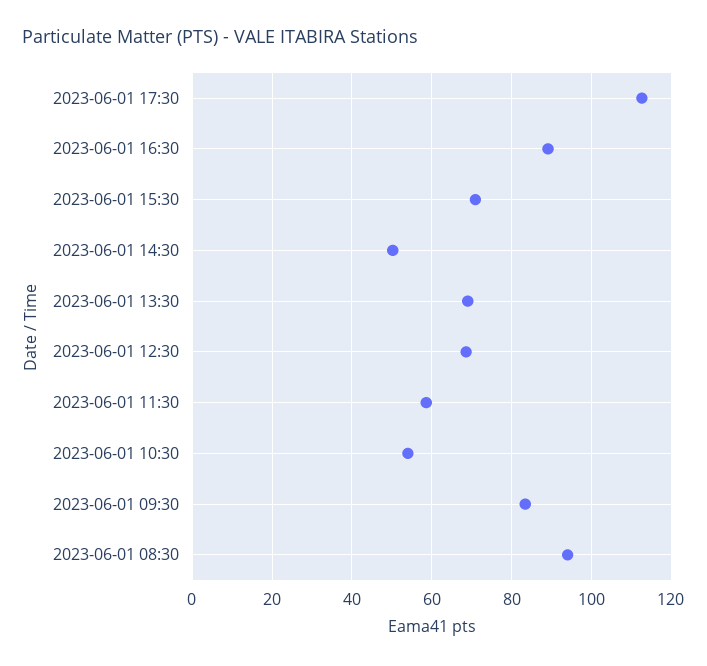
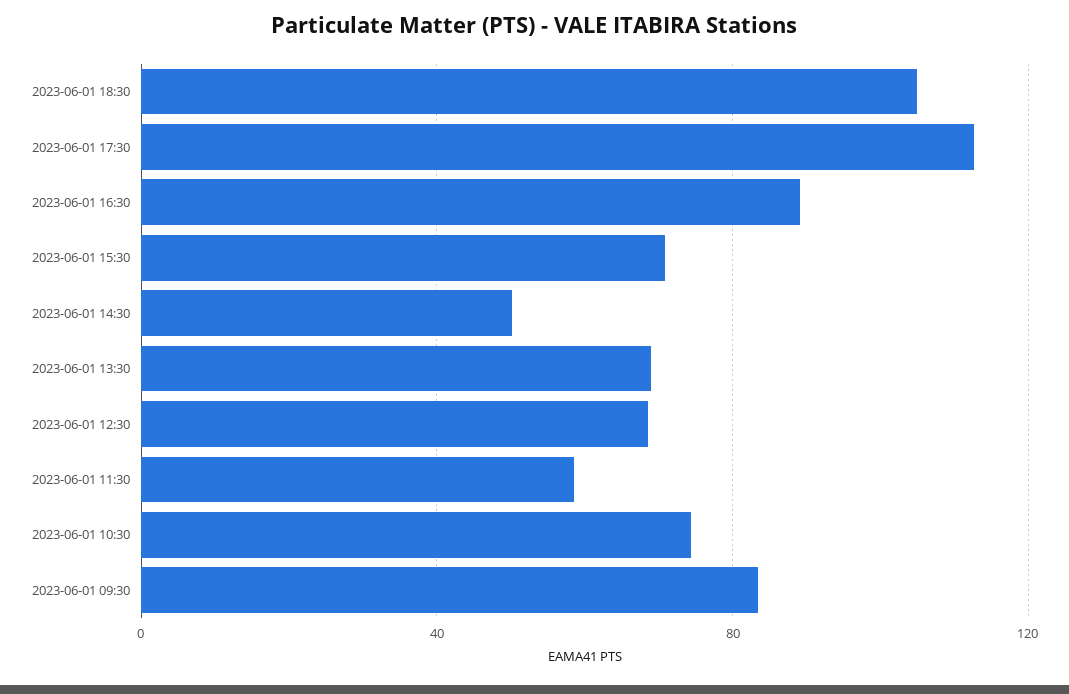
2023-06-01 10:30: 54 -> 75
2023-06-01 08:30: 94 -> none
2023-06-01 18:30: none -> 105

